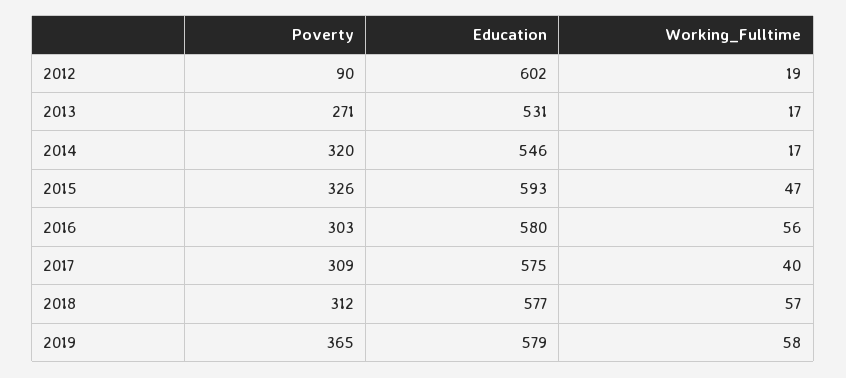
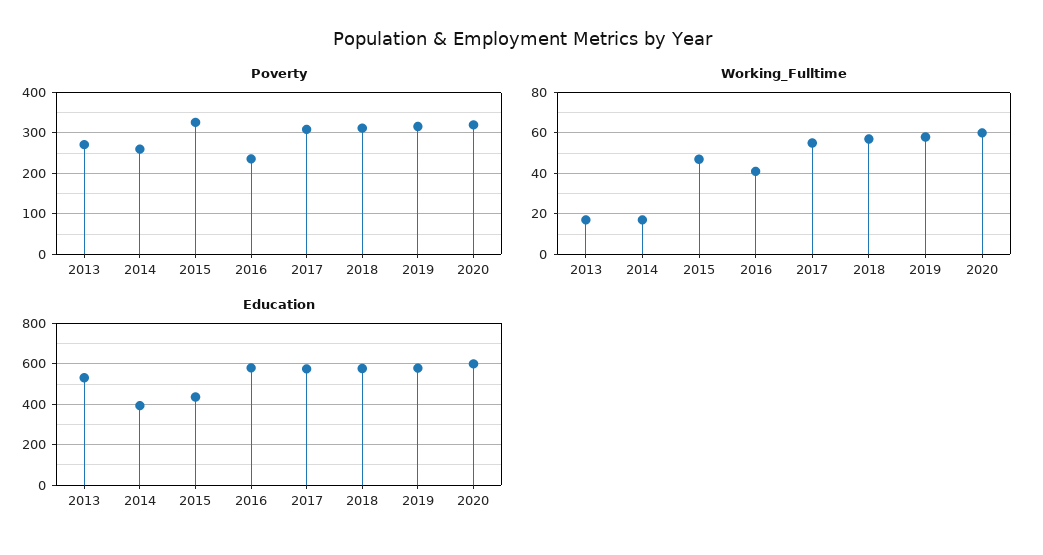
Poverty, 2012: 90 -> none
Education, 2012: 602 -> none
Working_Fulltime, 2012: 19 -> none
Poverty, 2014: 320 -> 260
Education, 2014: 546 -> 400
Education, 2015: 593 -> 450
Poverty, 2016: 303 -> 240
Working_Fulltime, 2016: 56 -> 40
Working_Fulltime, 2017: 40 -> 55
Poverty, 2019: 365 -> 320
Poverty, 2020: none -> 320
Working_Fulltime, 2020: none -> 60
Education, 2020: none -> 600

